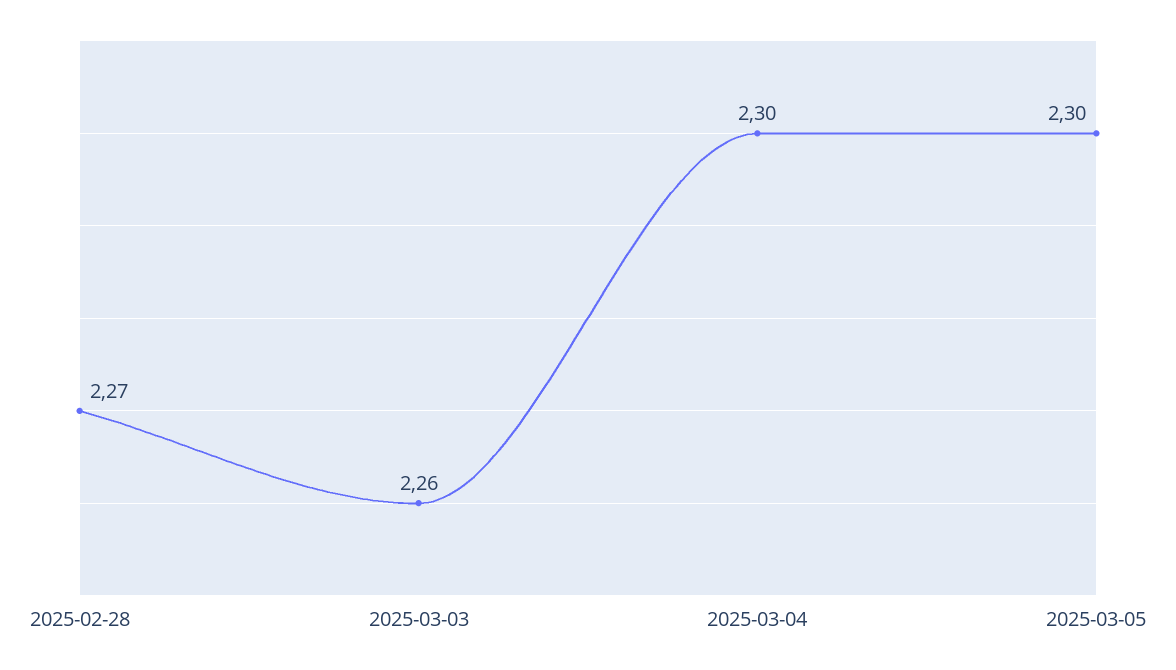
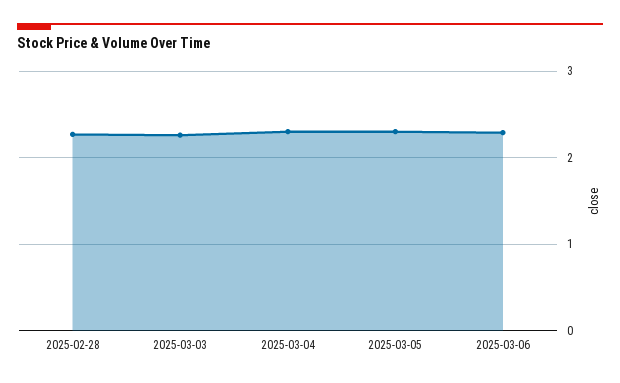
2025-03-06: none -> 2.3

